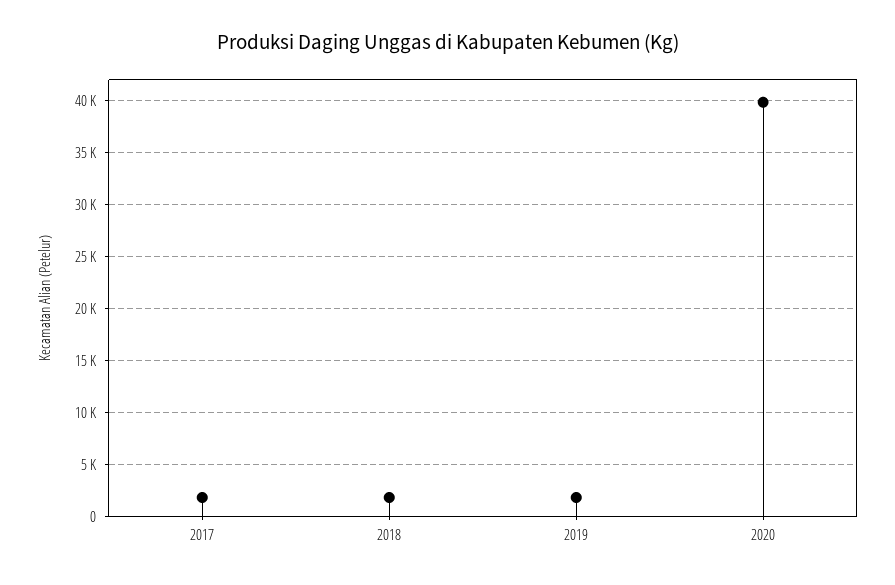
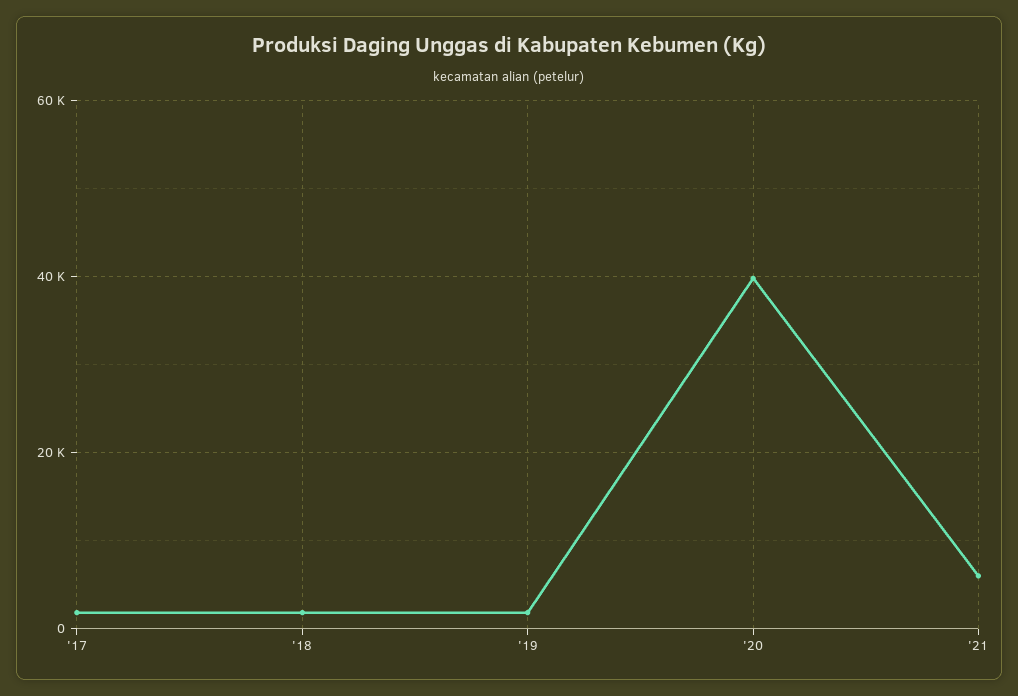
'21: none -> 6000

